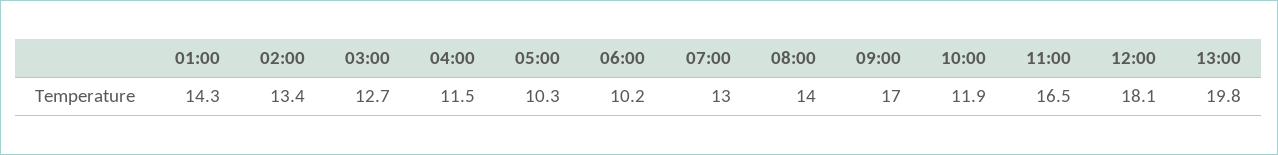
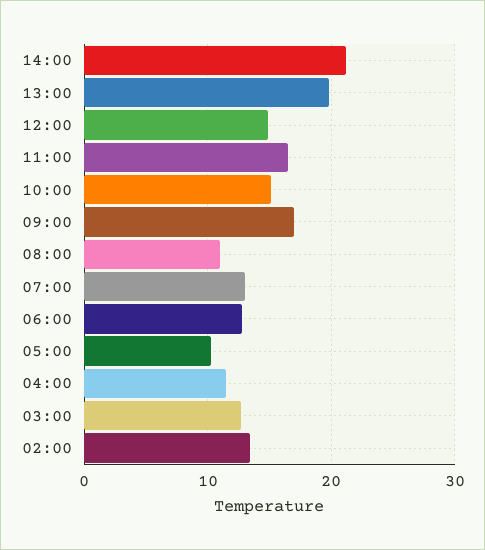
01:00: 14.3 -> none
06:00: 10.2 -> 13
08:00: 14 -> 11
10:00: 11.9 -> 15
12:00: 18.1 -> 15
14:00: none -> 21

